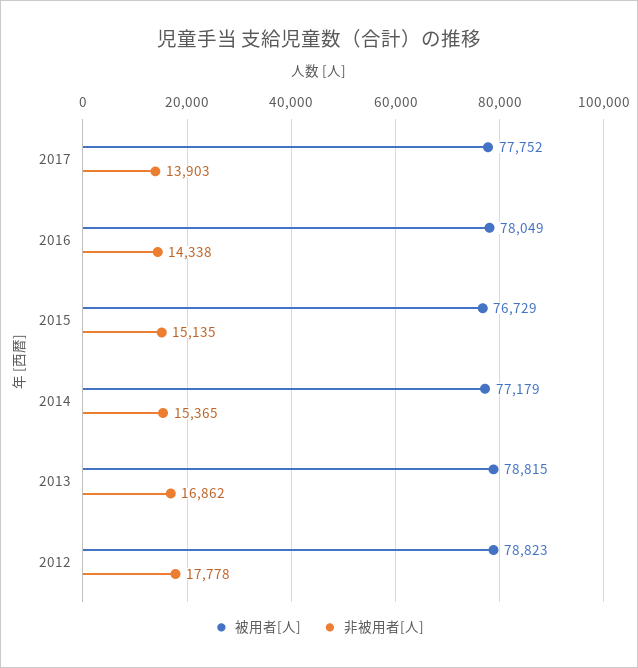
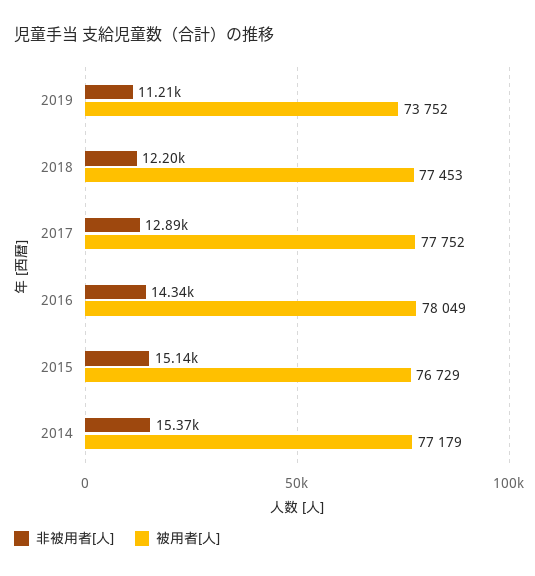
非被用者[人], 2017: 13903 -> 12890
被用者[人], 2013: 78815 -> none
非被用者[人], 2013: 16862 -> none
被用者[人], 2012: 78823 -> none
非被用者[人], 2012: 17778 -> none
非被用者[人], 2019: none -> 11210
被用者[人], 2019: none -> 73752
非被用者[人], 2018: none -> 12200
被用者[人], 2018: none -> 77453

